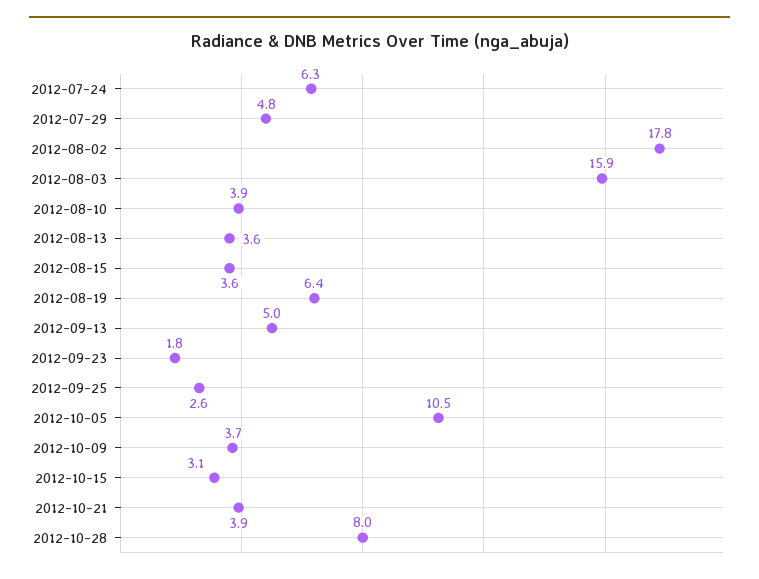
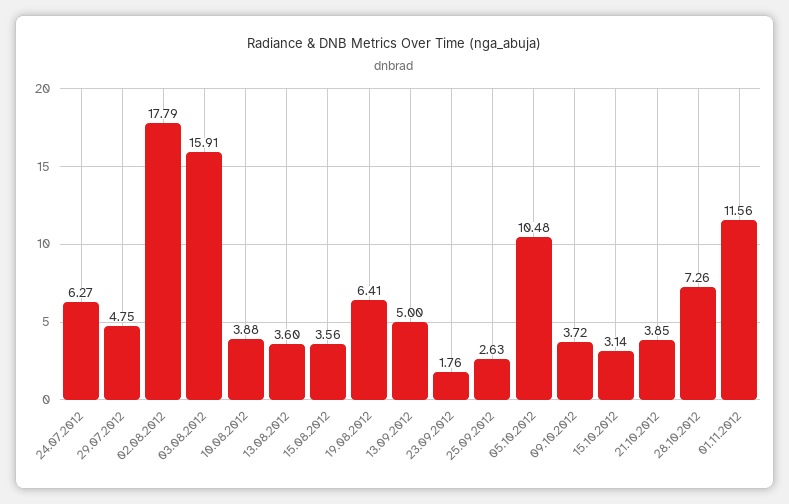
2012-10-28: 8 -> 7.26
01.11.2012: none -> 11.56

